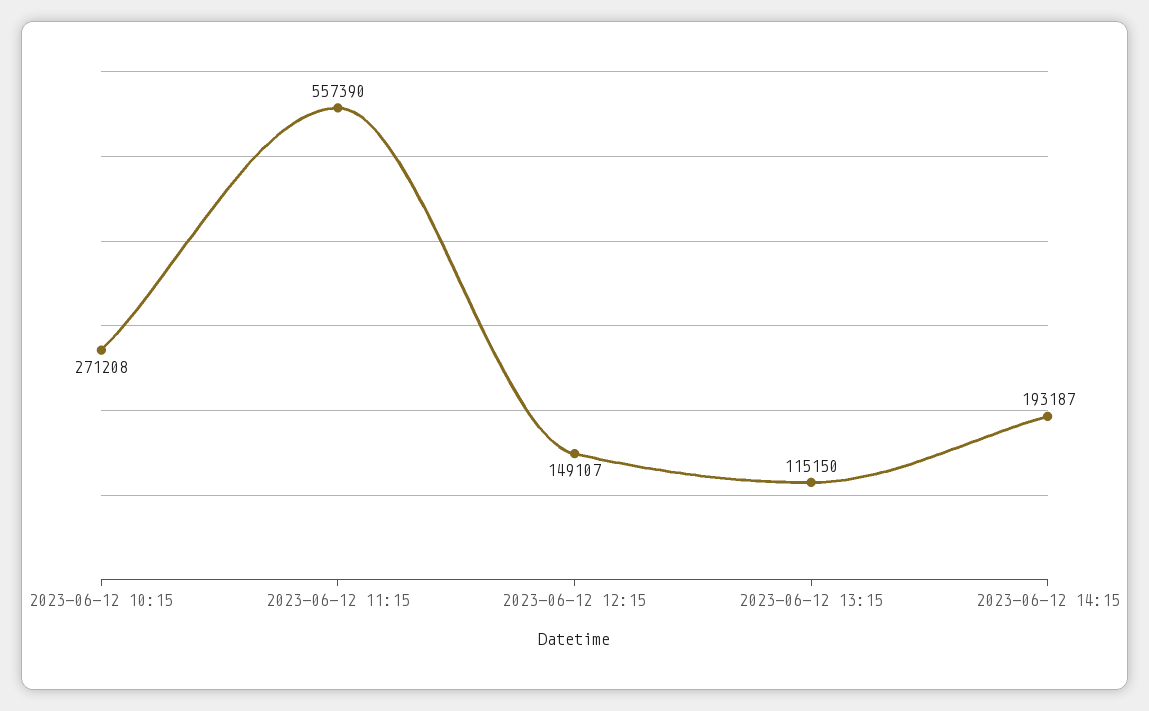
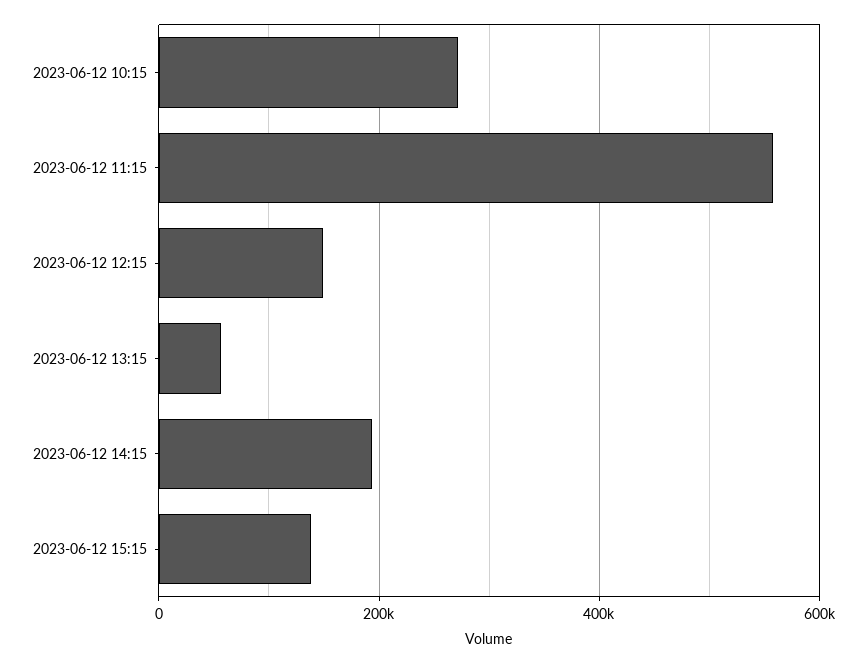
2023-06-12 13:15: 115150 -> 60000
2023-06-12 15:15: none -> 140000

